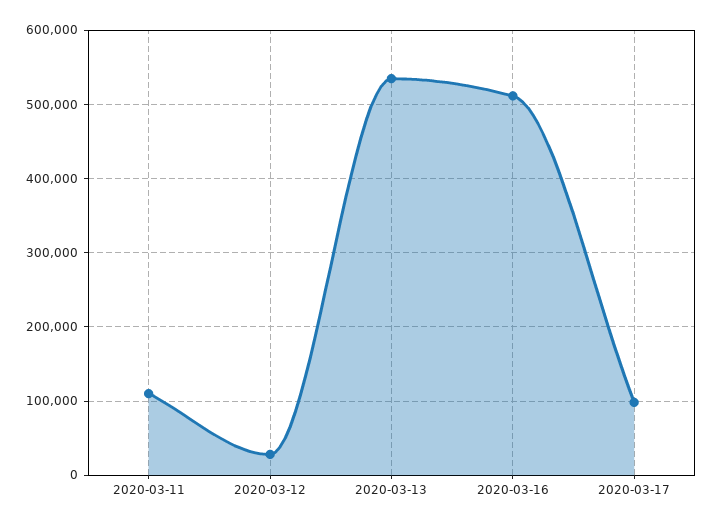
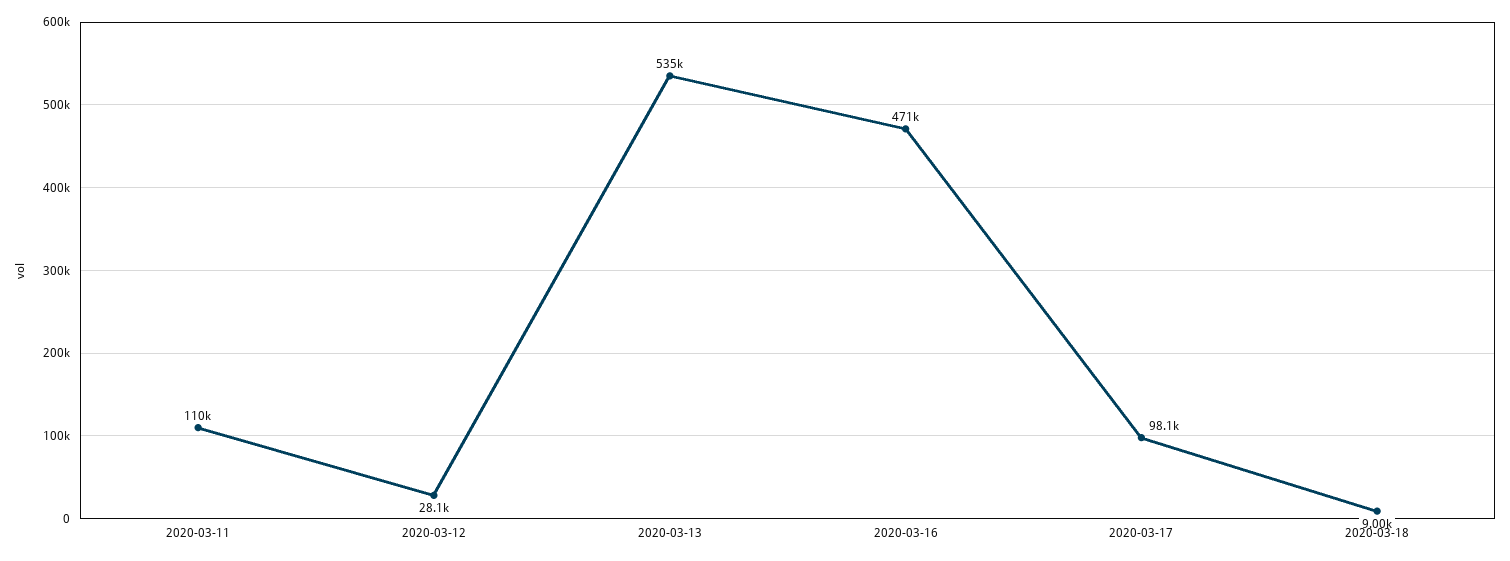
2020-03-16: 510000 -> 471000
2020-03-18: none -> 9000

